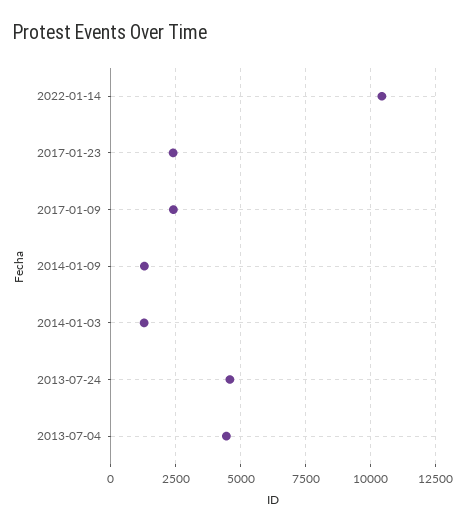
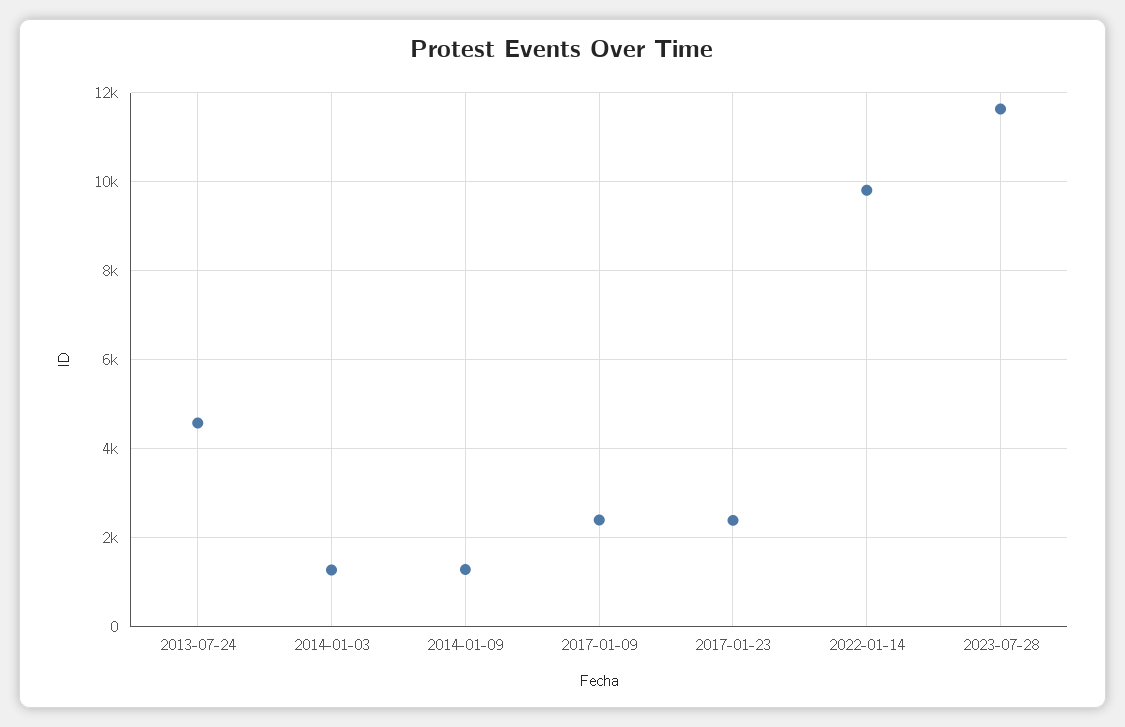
2022-01-14: 10500 -> 9800
2013-07-04: 4500 -> none
2023-07-28: none -> 11600

